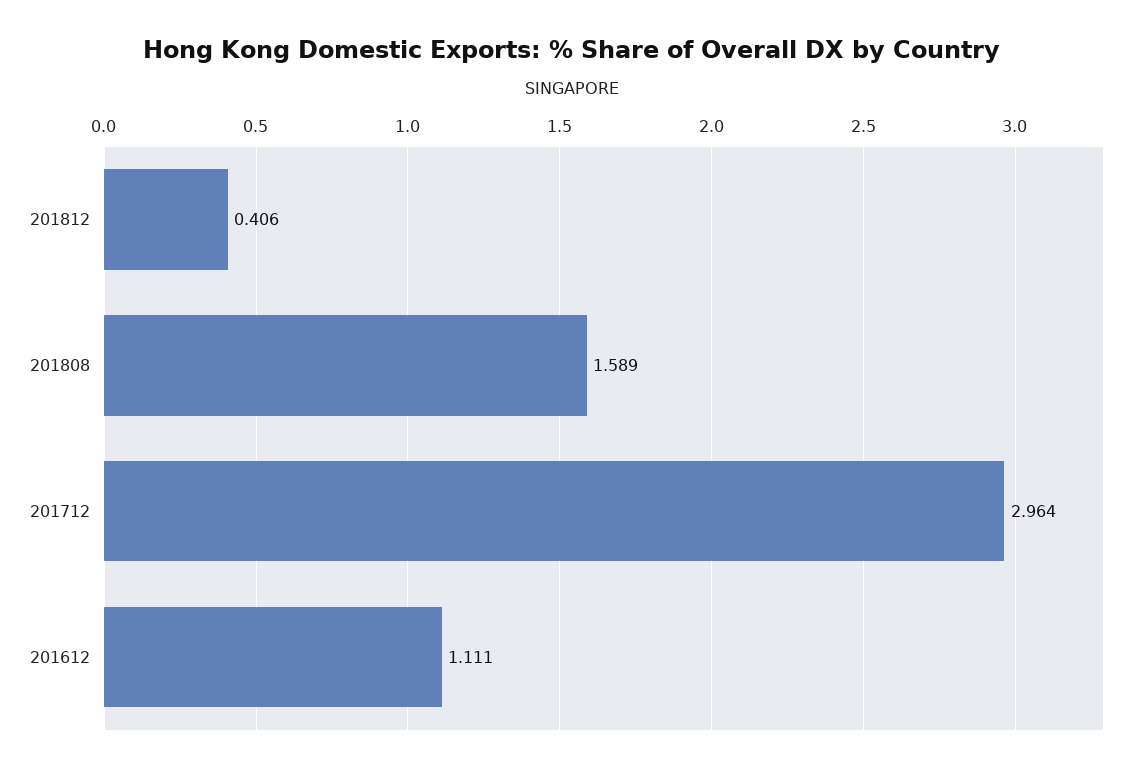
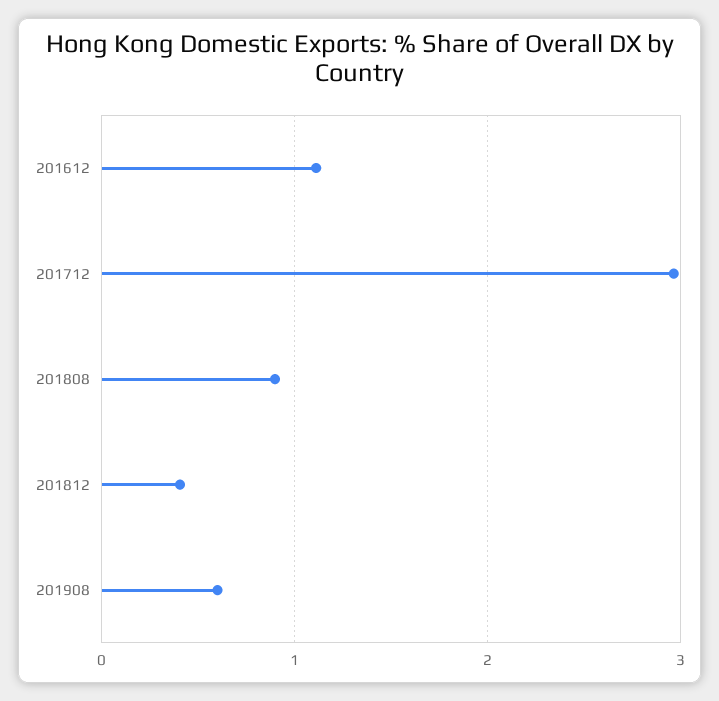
201808: 1.589 -> 0.9
201908: none -> 0.6

